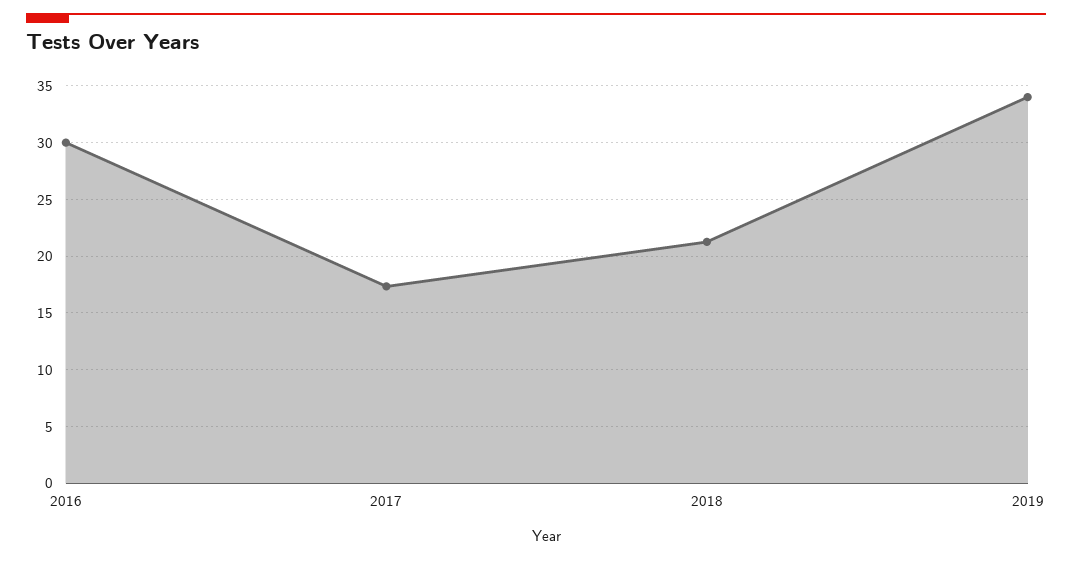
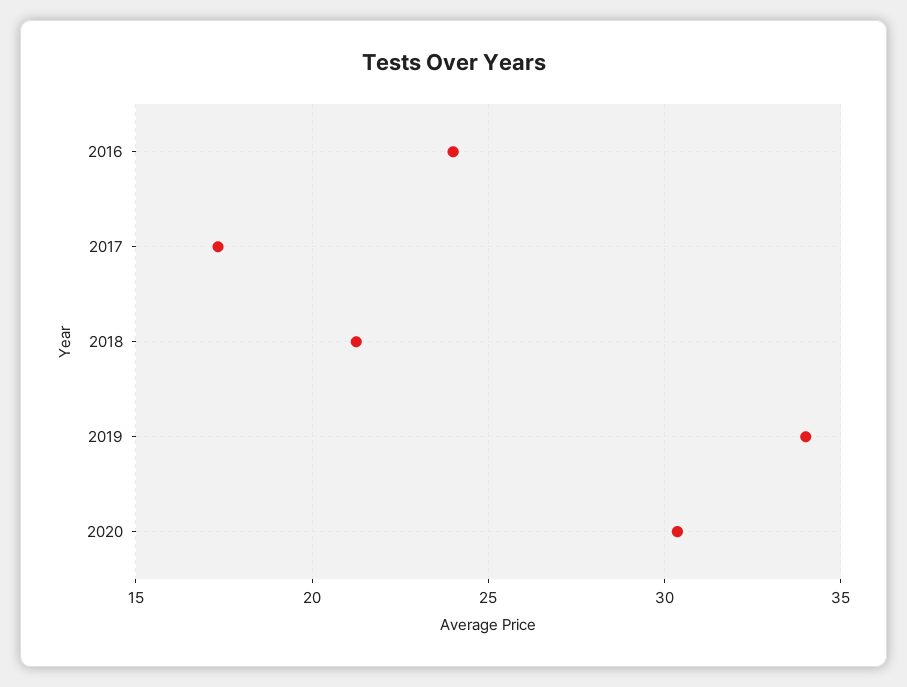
2016: 30 -> 24
2020: none -> 30.5

